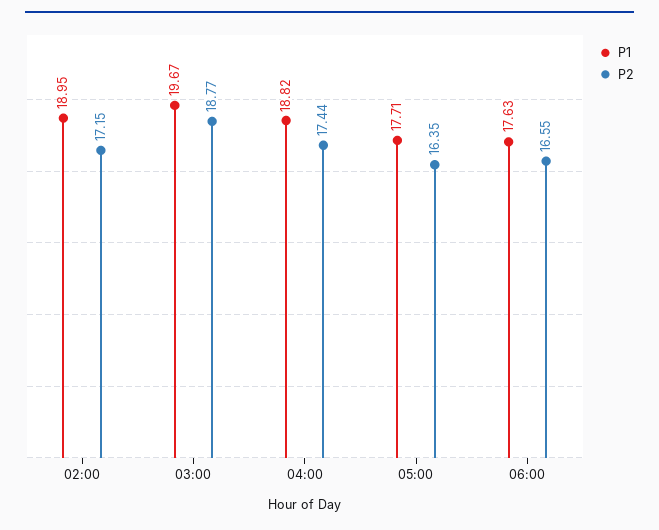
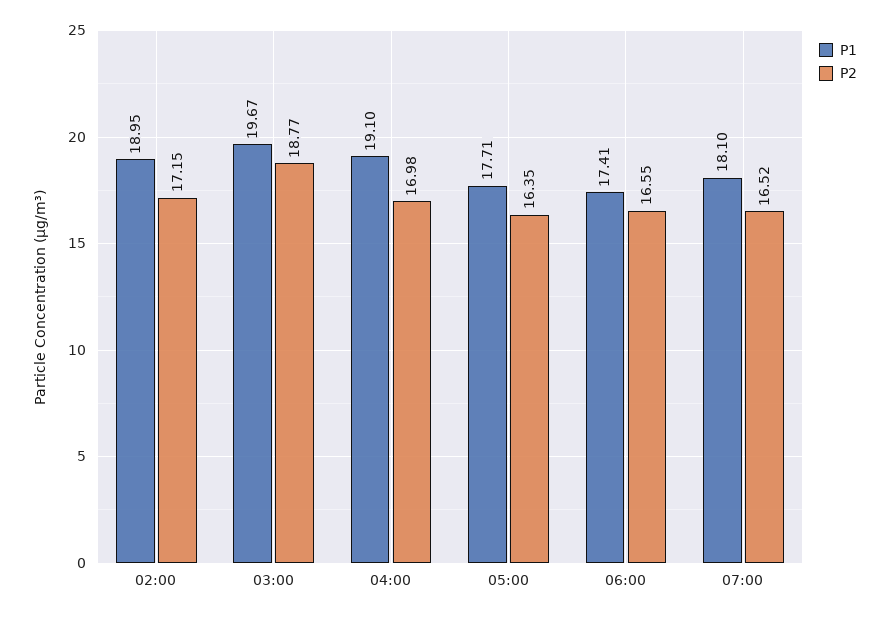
P1, 04:00: 18.82 -> 19.1
P2, 04:00: 17.44 -> 16.98
P1, 06:00: 17.63 -> 17.41
P1, 07:00: none -> 18.1
P2, 07:00: none -> 16.52

